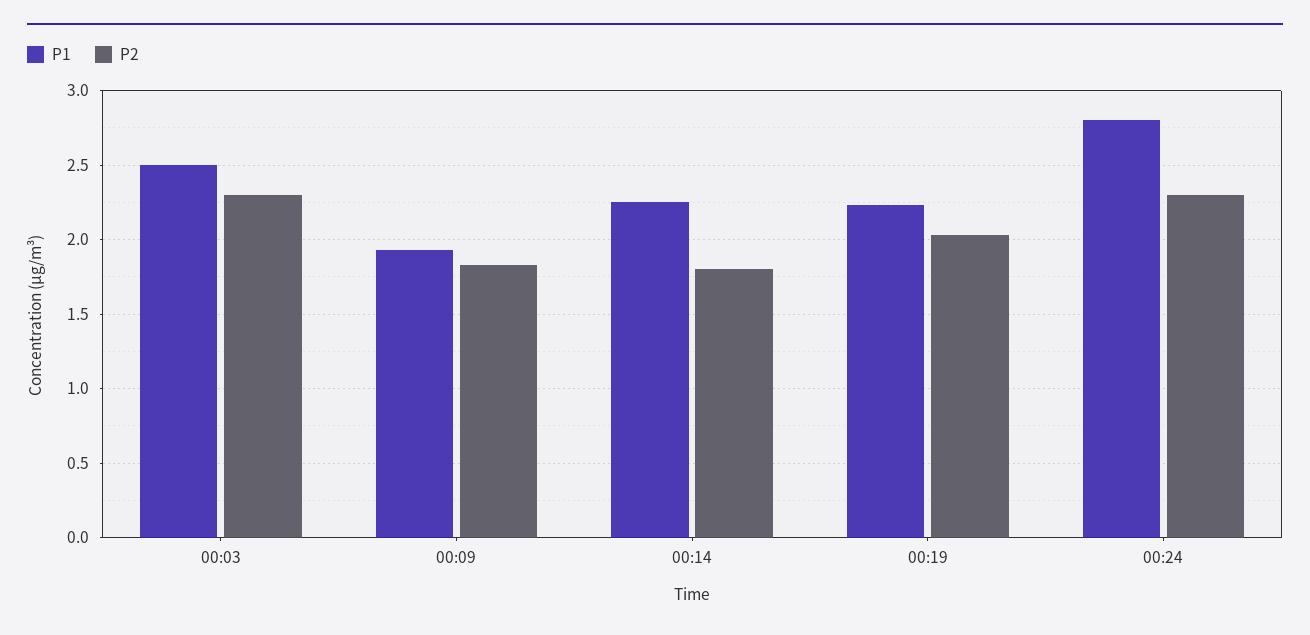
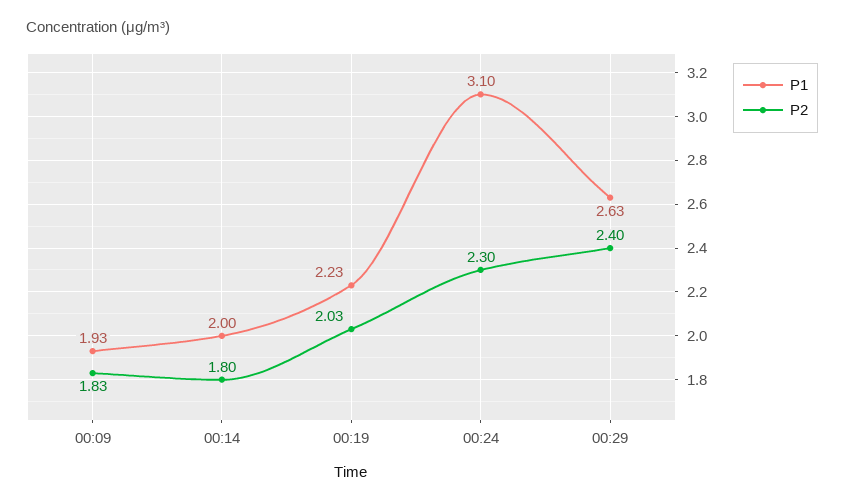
P1, 00:03: 2.5 -> none
P2, 00:03: 2.3 -> none
P1, 00:14: 2.25 -> 2
P1, 00:24: 2.8 -> 3.1
P1, 00:29: none -> 2.63
P2, 00:29: none -> 2.4

